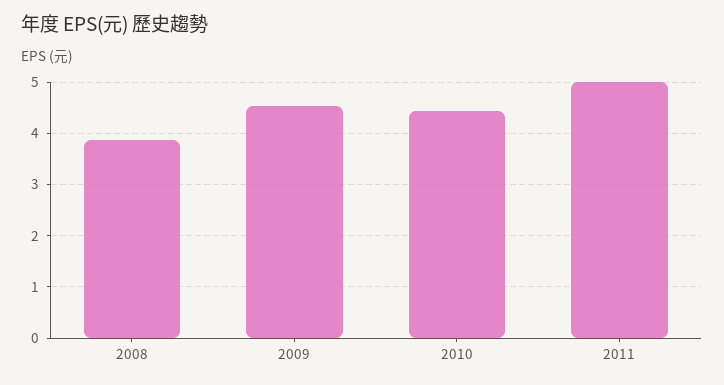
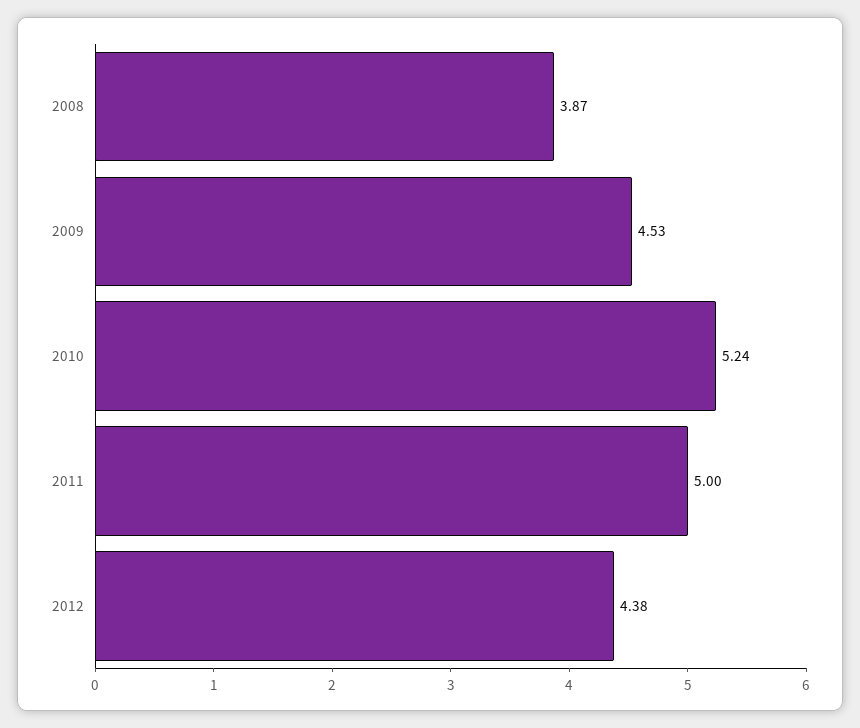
2010: 4.4 -> 5.24
2012: none -> 4.38

